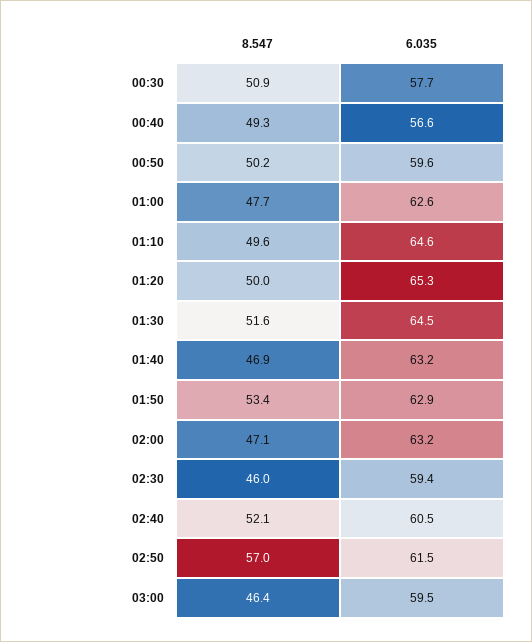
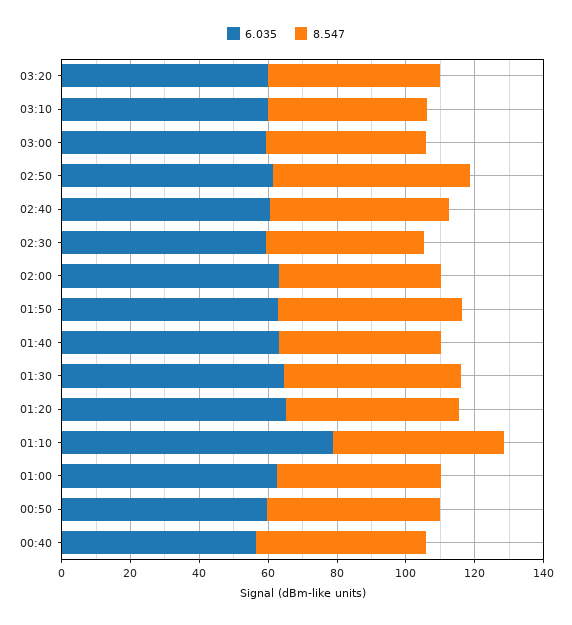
8.547, 00:30: 50.9 -> none
6.035, 00:30: 57.7 -> none
6.035, 01:10: 64.6 -> 80
6.035, 03:20: none -> 60
8.547, 03:20: none -> 50
6.035, 03:10: none -> 60
8.547, 03:10: none -> 45

